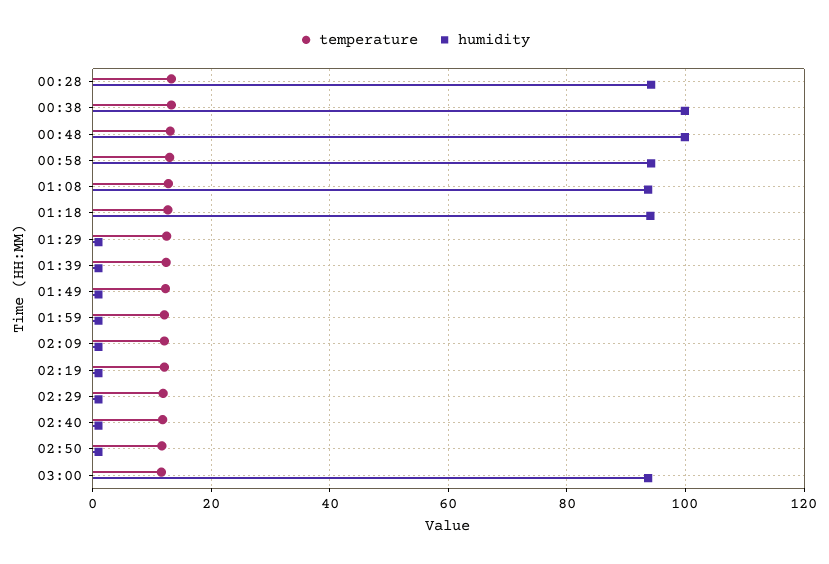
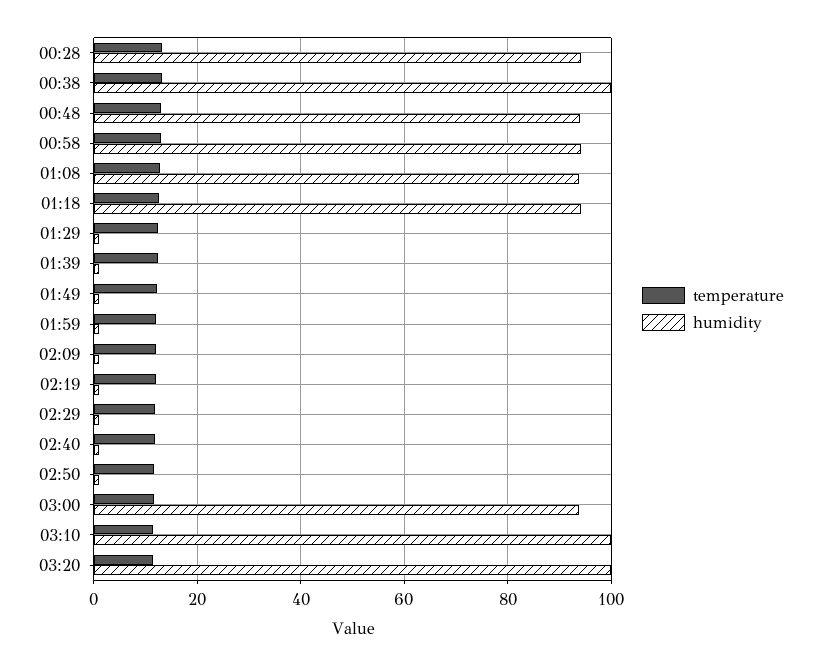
humidity, 00:48: 100 -> 94
temperature, 03:10: none -> 12
humidity, 03:10: none -> 100
temperature, 03:20: none -> 12
humidity, 03:20: none -> 100

